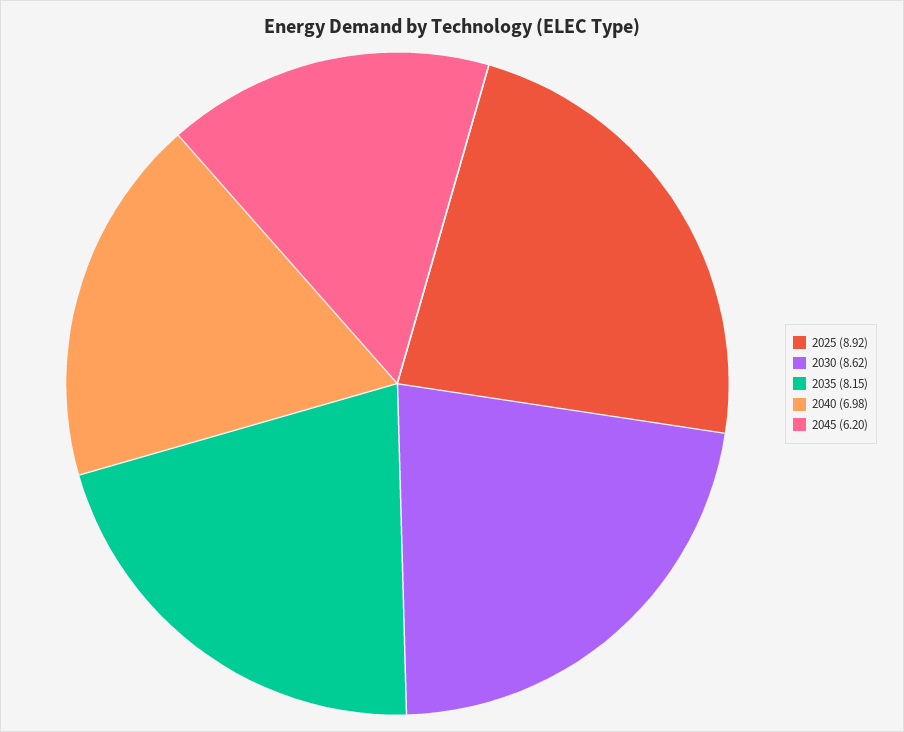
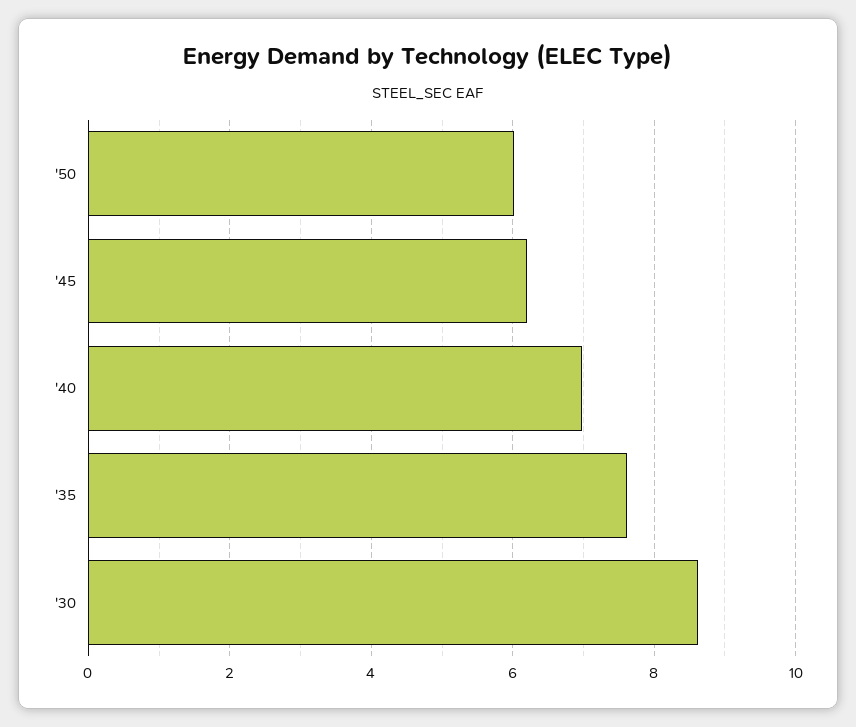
2025: 8.92 -> none
2035: 8.15 -> 7.6
'50: none -> 6

